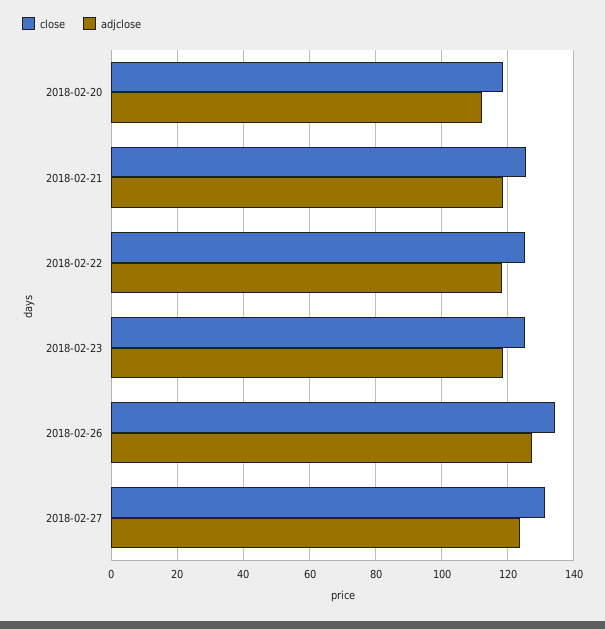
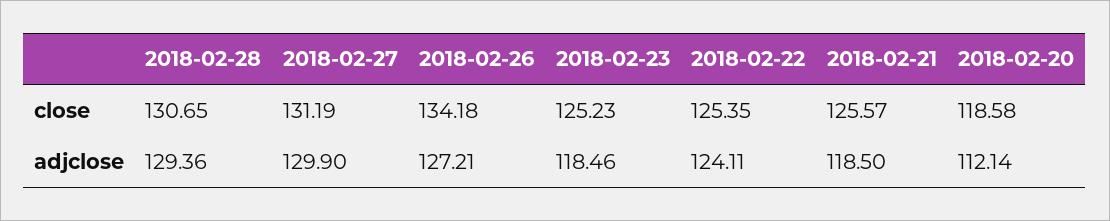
adjclose, 2018-02-22: 118 -> 124.11
adjclose, 2018-02-27: 124 -> 129.9
close, 2018-02-28: none -> 130.65
adjclose, 2018-02-28: none -> 129.36

